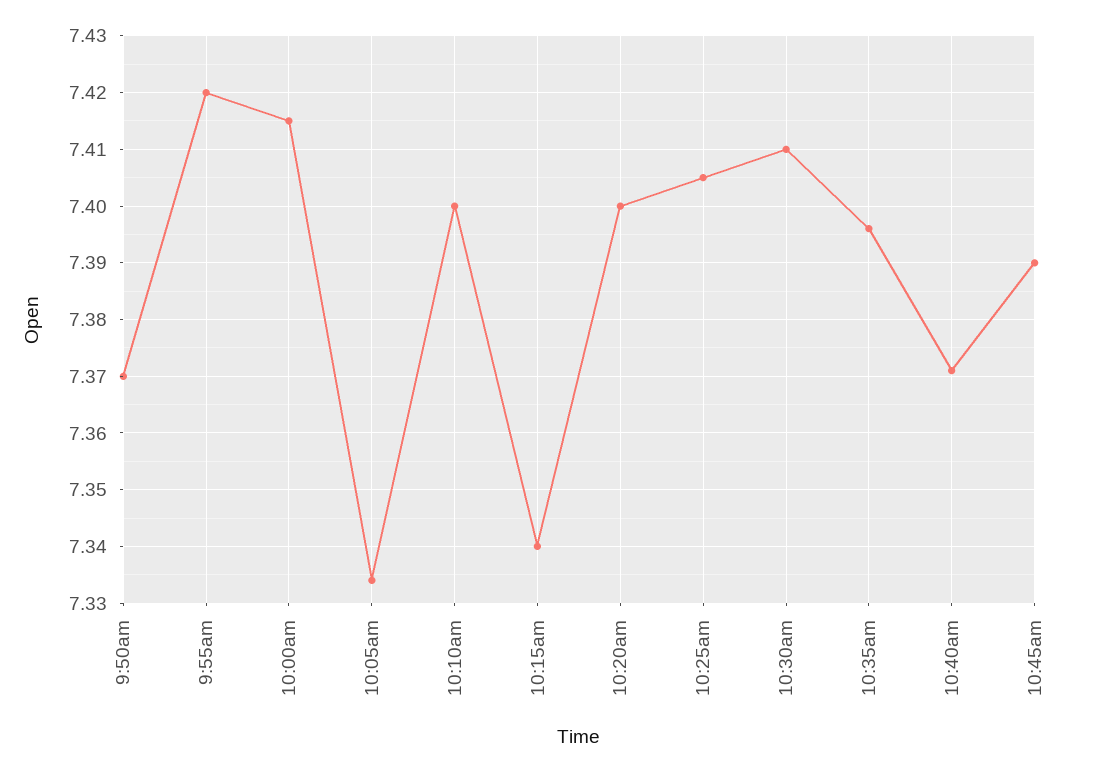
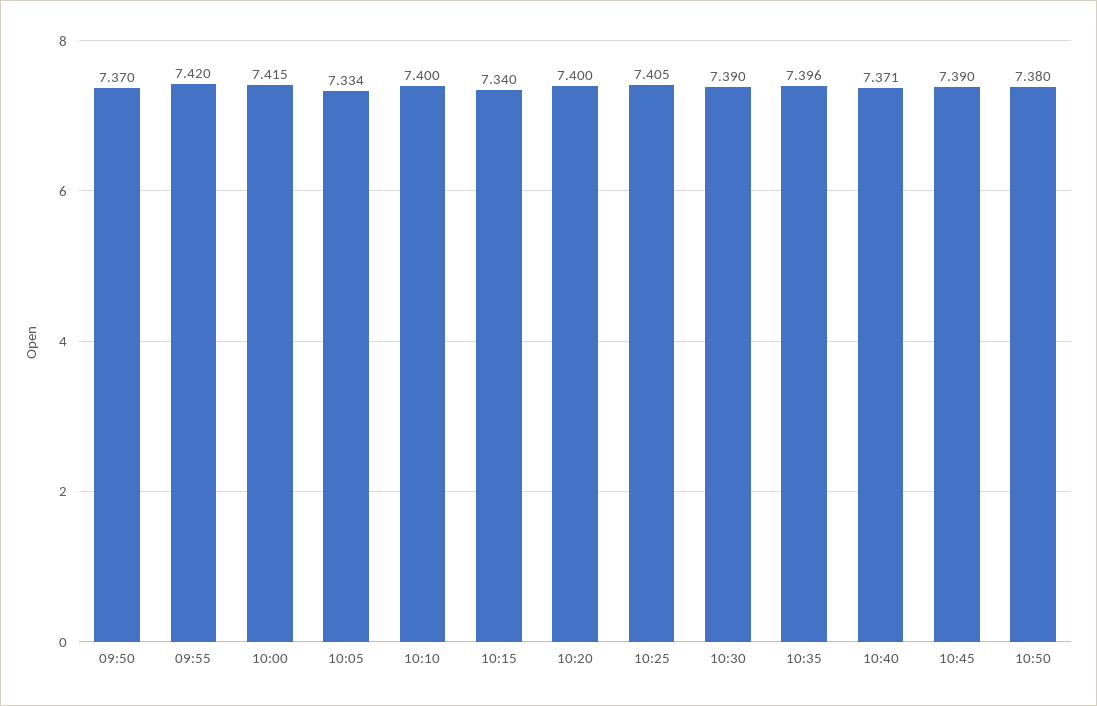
10:30am: 7.41 -> 7.39
10:50: none -> 7.38

